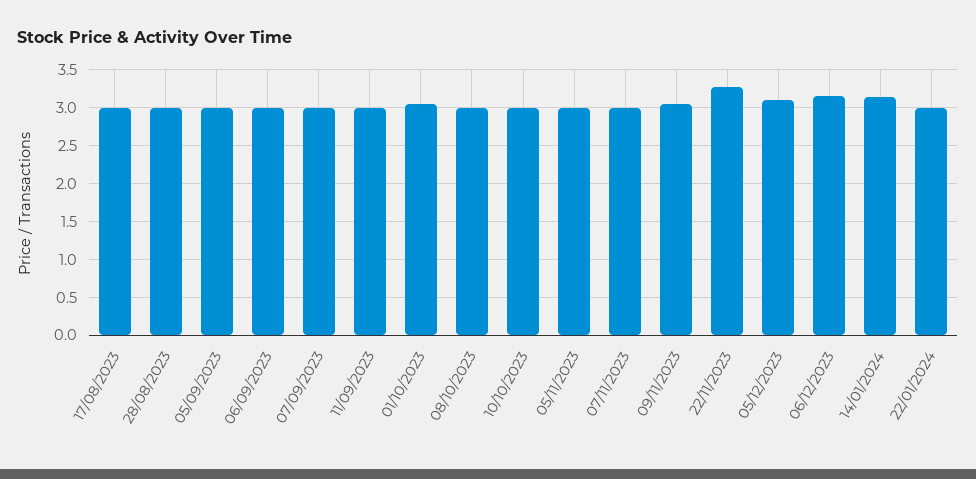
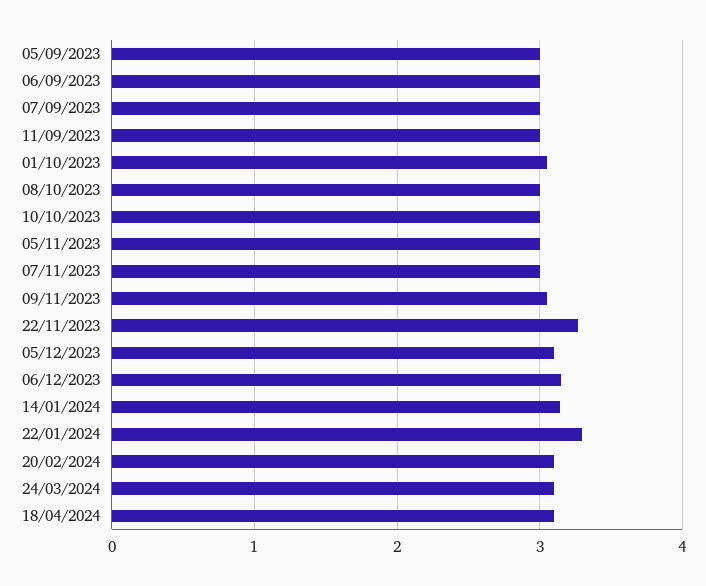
17/08/2023: 3 -> none
28/08/2023: 3 -> none
22/01/2024: 3 -> 3.3
20/02/2024: none -> 3.1
24/03/2024: none -> 3.1
18/04/2024: none -> 3.1

